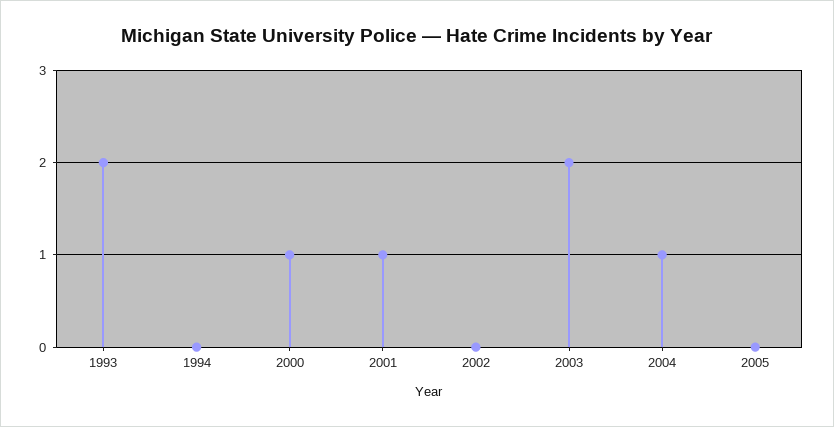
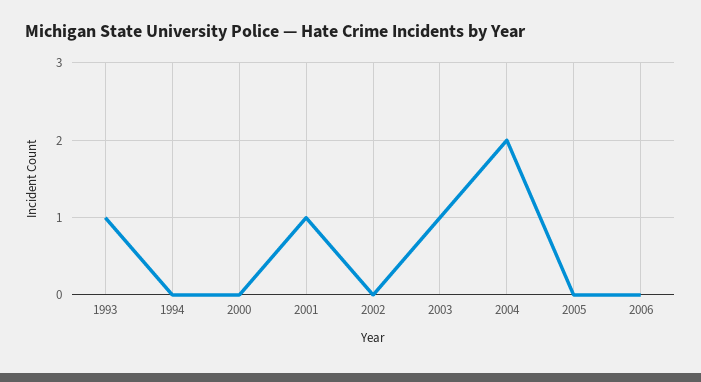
1993: 2 -> 1
2000: 1 -> 0
2003: 2 -> 1
2004: 1 -> 2
2006: none -> 0

